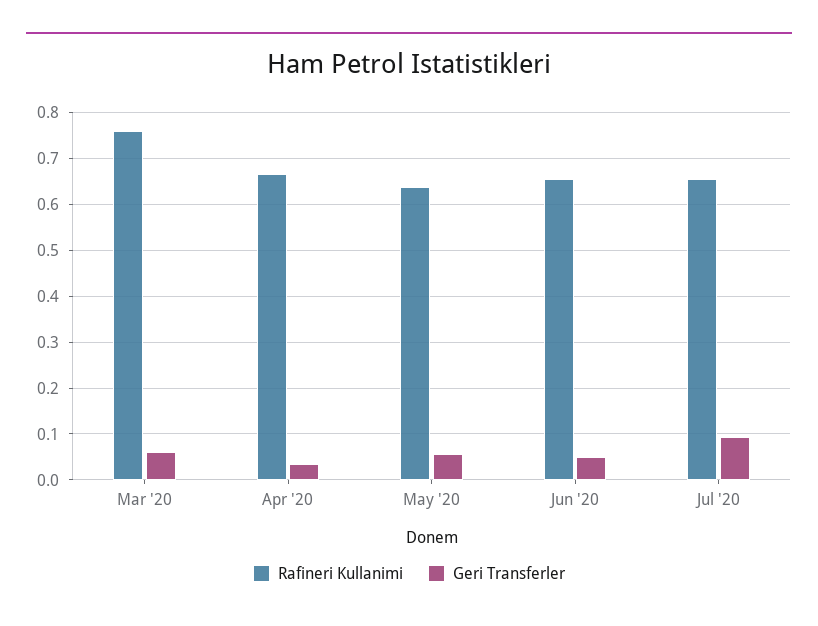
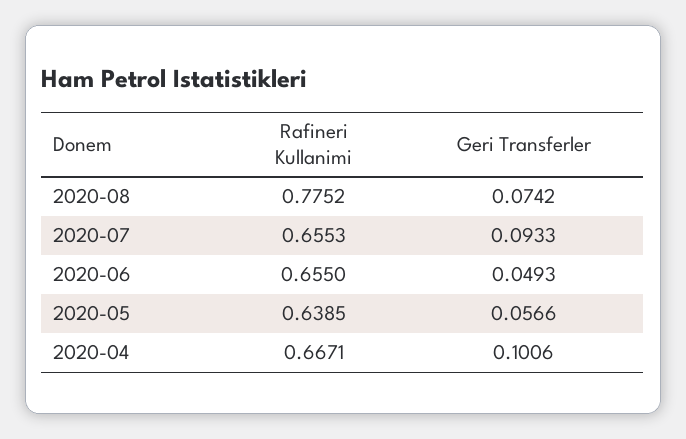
Rafineri Kullanimi, Mar '20: 0.76 -> none
Geri Transferler, Mar '20: 0.06 -> none
Geri Transferler, Apr '20: 0.04 -> 0.1006
Rafineri Kullanimi, 2020-08: none -> 0.7752
Geri Transferler, 2020-08: none -> 0.0742

